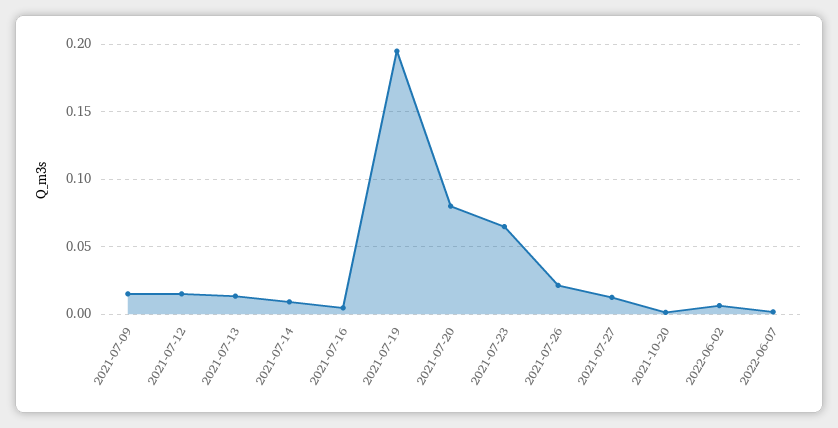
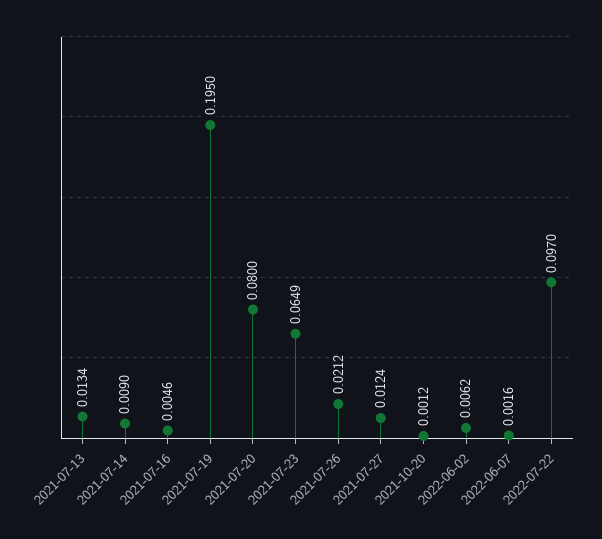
2021-07-09: 0.015 -> none
2021-07-12: 0.015 -> none
2022-07-22: none -> 0.097

